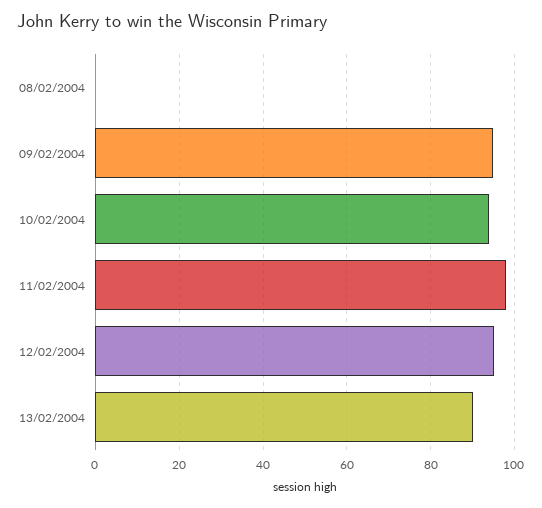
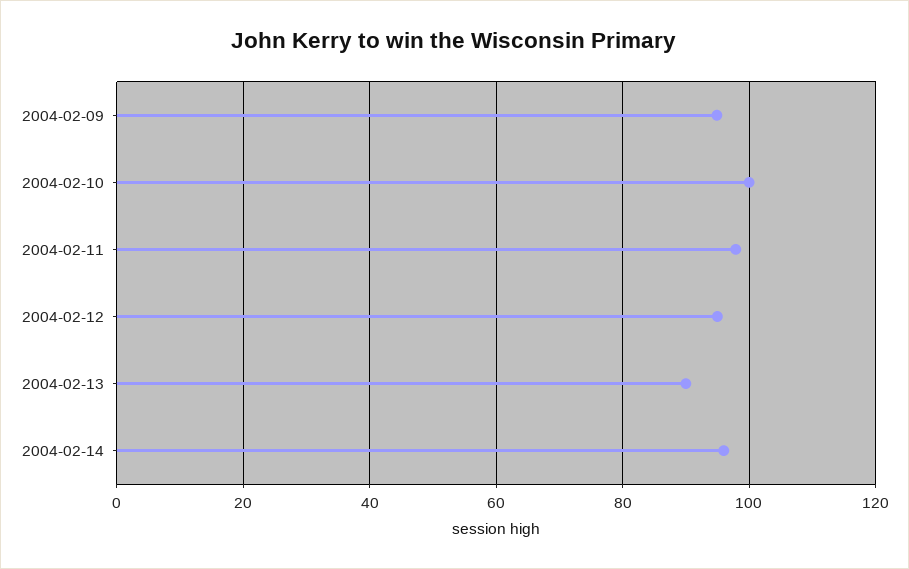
08/02/2004: 0 -> none
10/02/2004: 94 -> 100
2004-02-14: none -> 96

